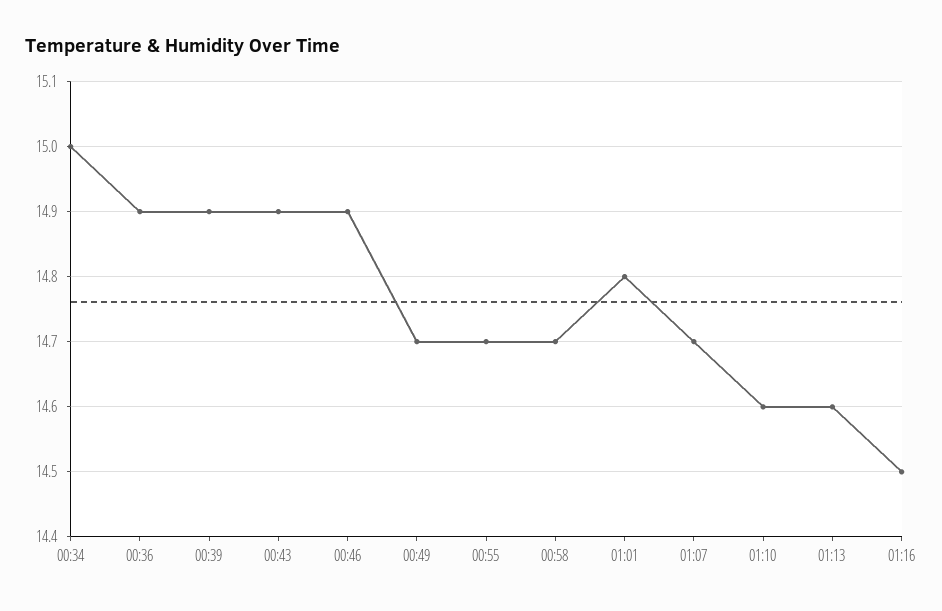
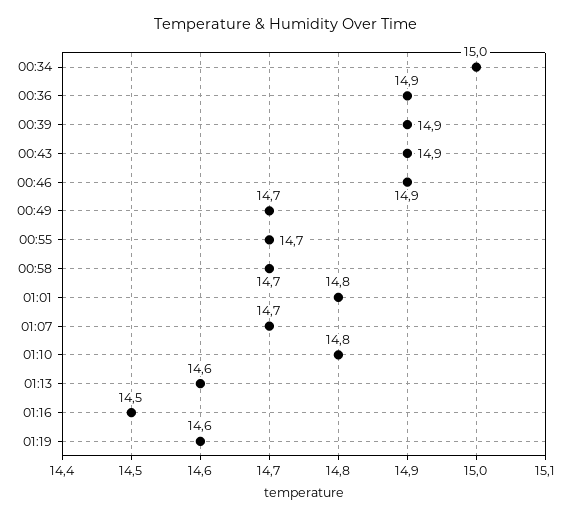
01:10: 14.6 -> 14.8
01:19: none -> 14.6

